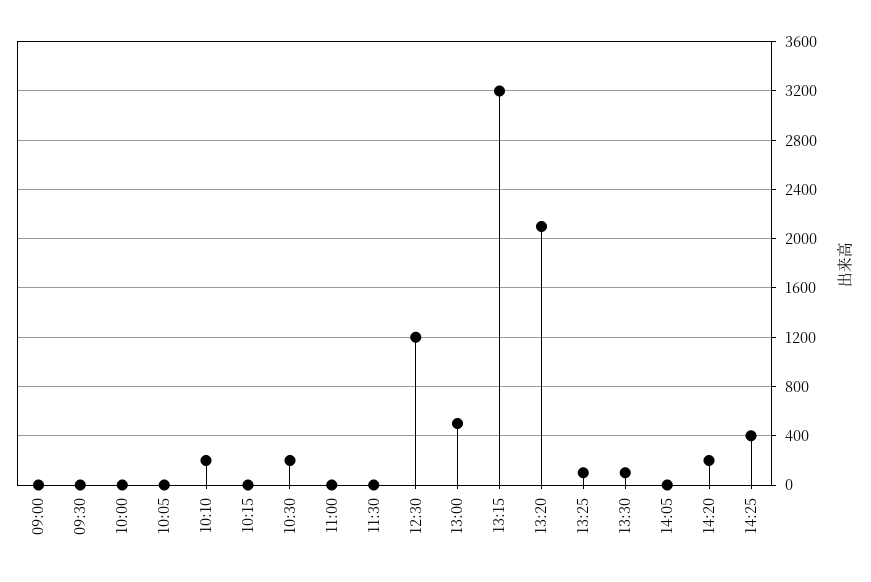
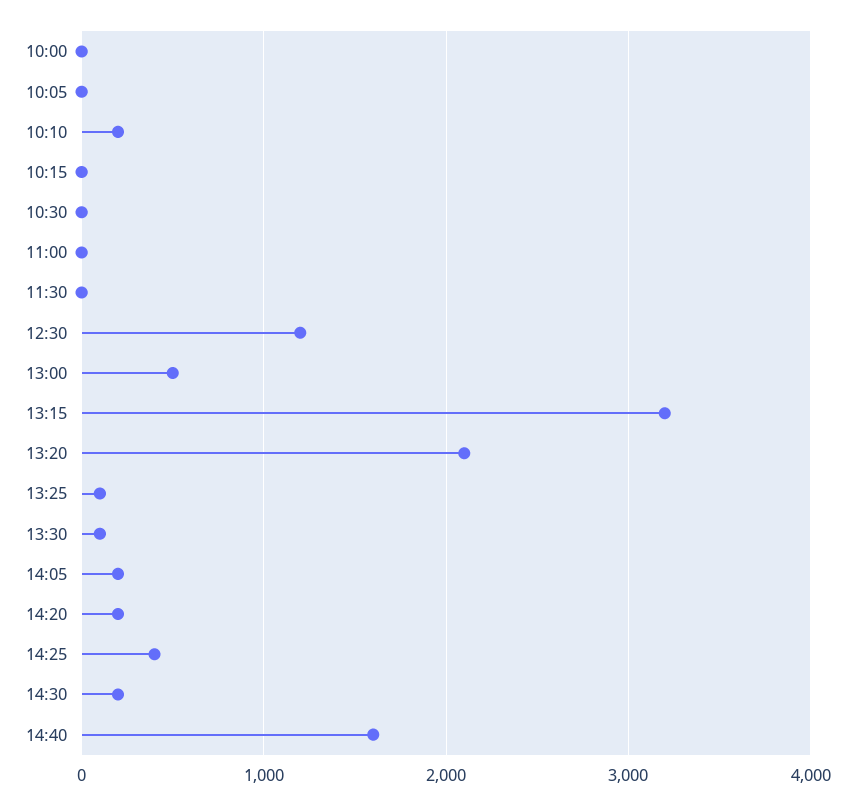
09:00: 0 -> none
09:30: 0 -> none
10:30: 200 -> 0
14:05: 0 -> 200
14:30: none -> 200
14:40: none -> 1600

